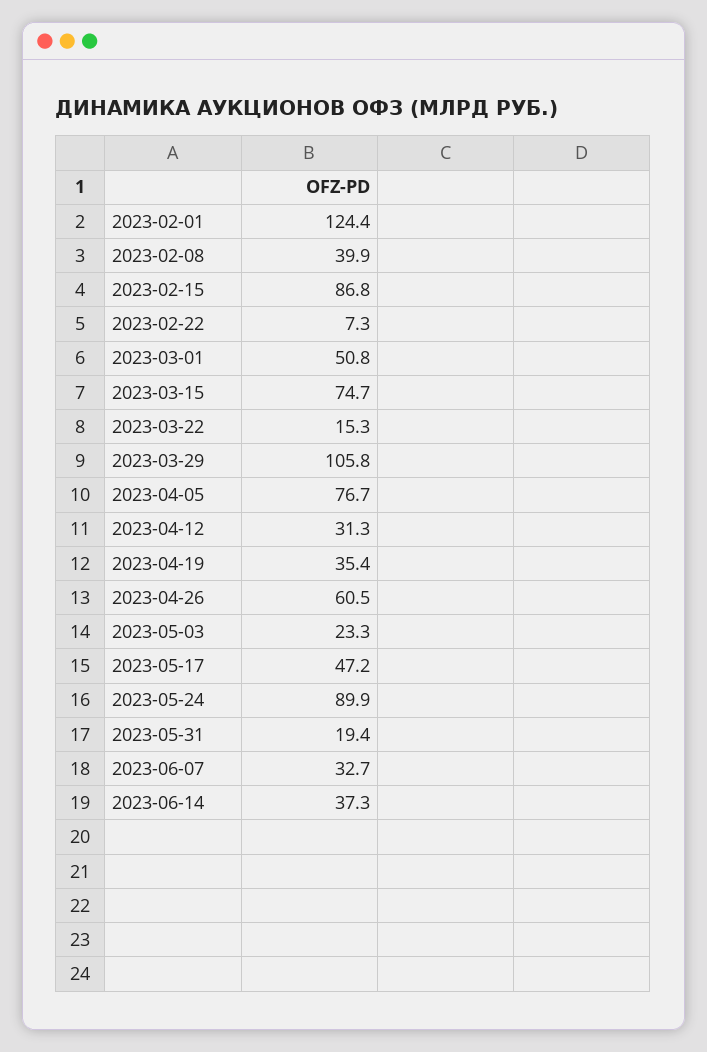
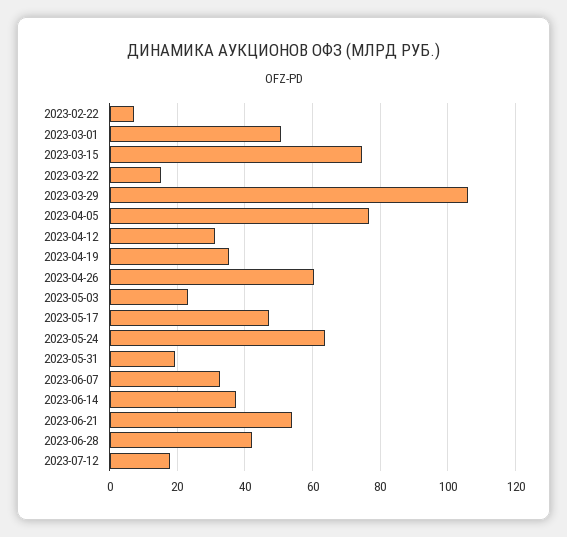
2023-02-01: 124.4 -> none
2023-02-08: 39.9 -> none
2023-02-15: 86.8 -> none
2023-05-24: 89.9 -> 64
2023-06-21: none -> 54
2023-06-28: none -> 42
2023-07-12: none -> 18

